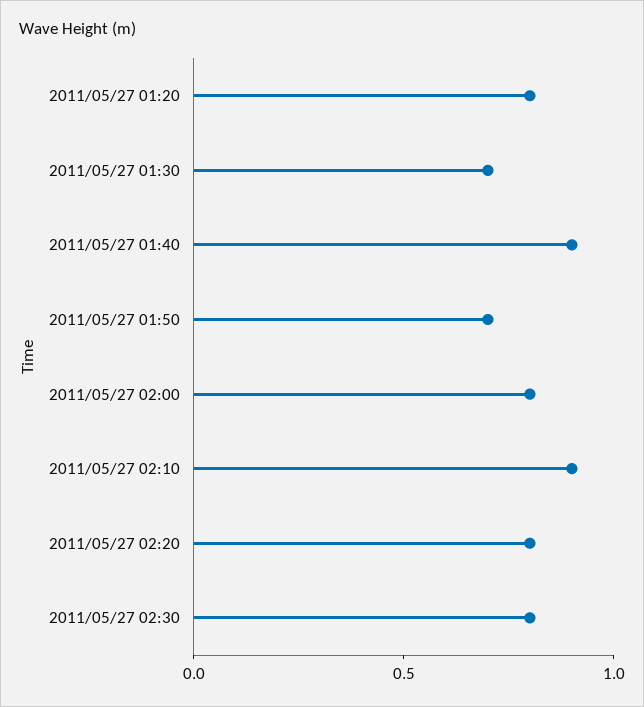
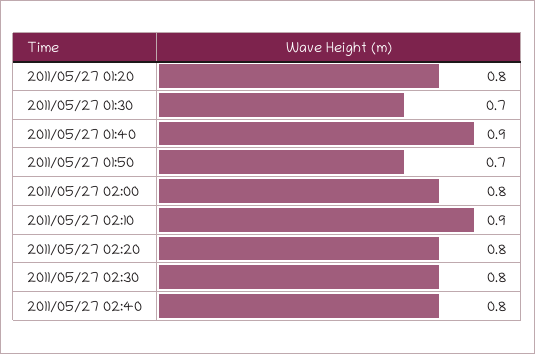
2011/05/27 02:40: none -> 0.8

